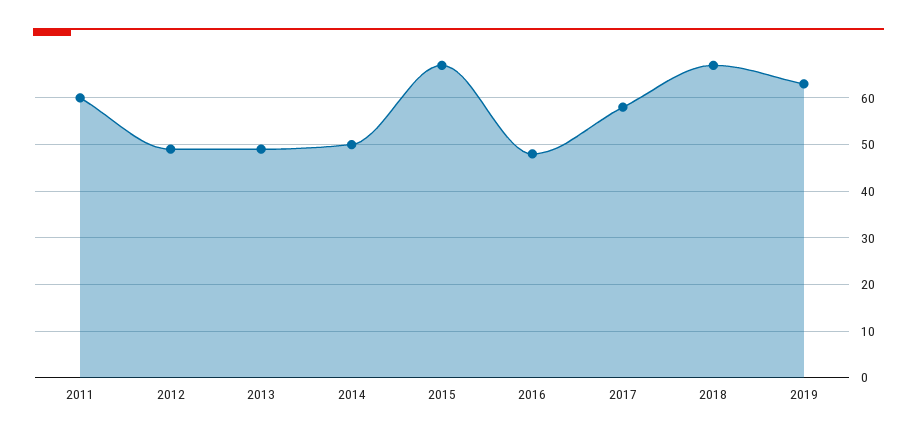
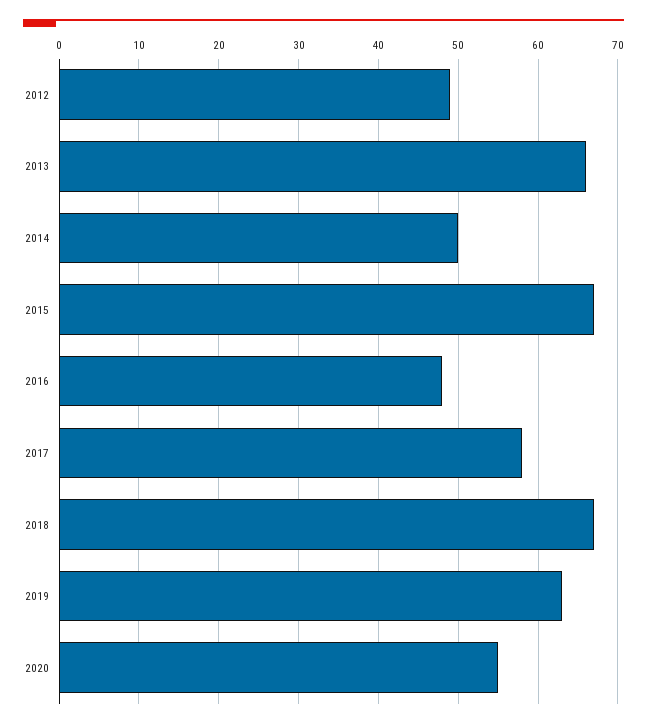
2011: 60 -> none
2013: 50 -> 66
2020: none -> 55

